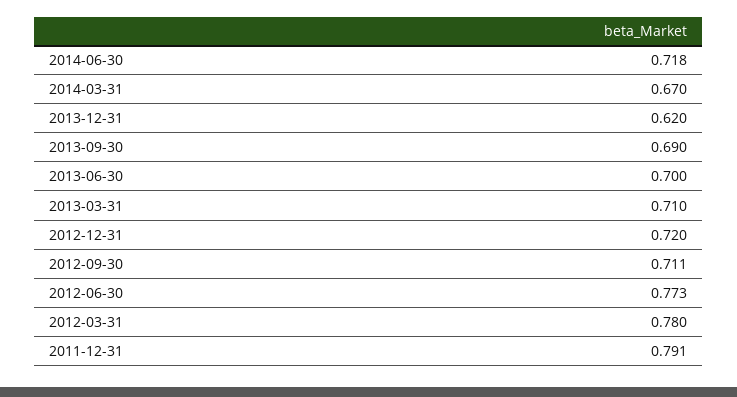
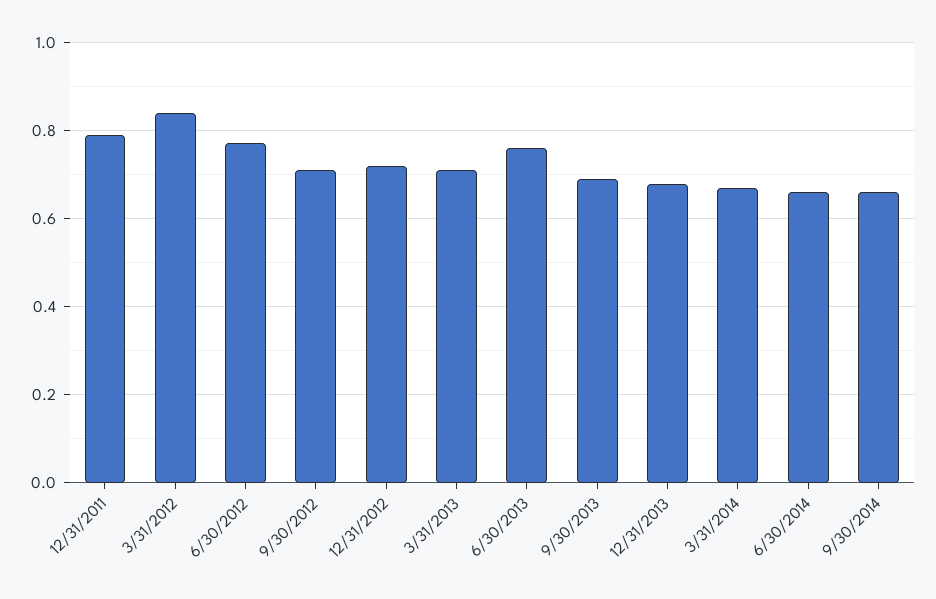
2014-06-30: 0.718 -> 0.66
2013-12-31: 0.62 -> 0.68
2013-06-30: 0.7 -> 0.76
2012-03-31: 0.78 -> 0.84
9/30/2014: none -> 0.66

